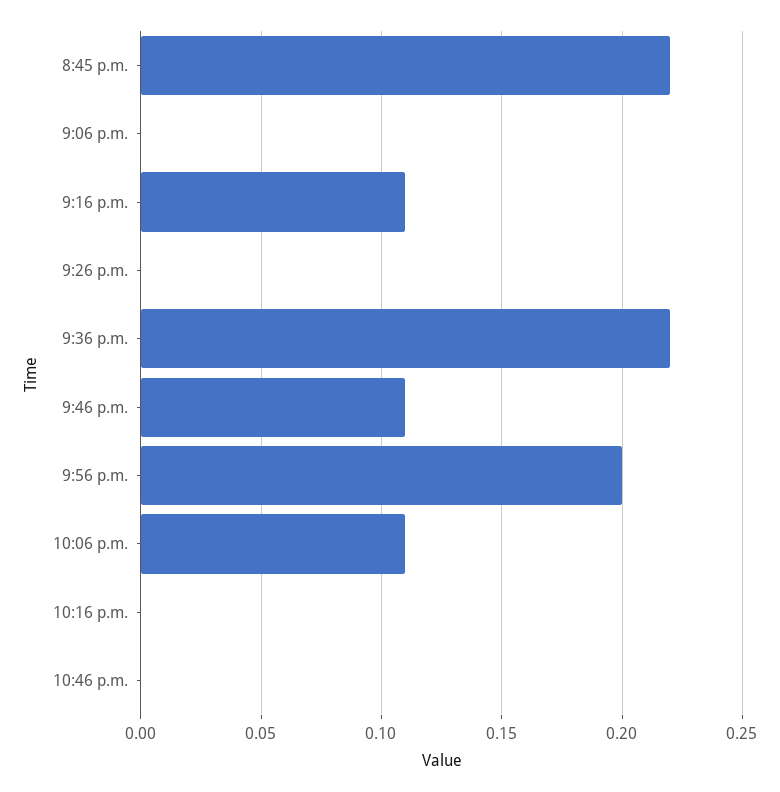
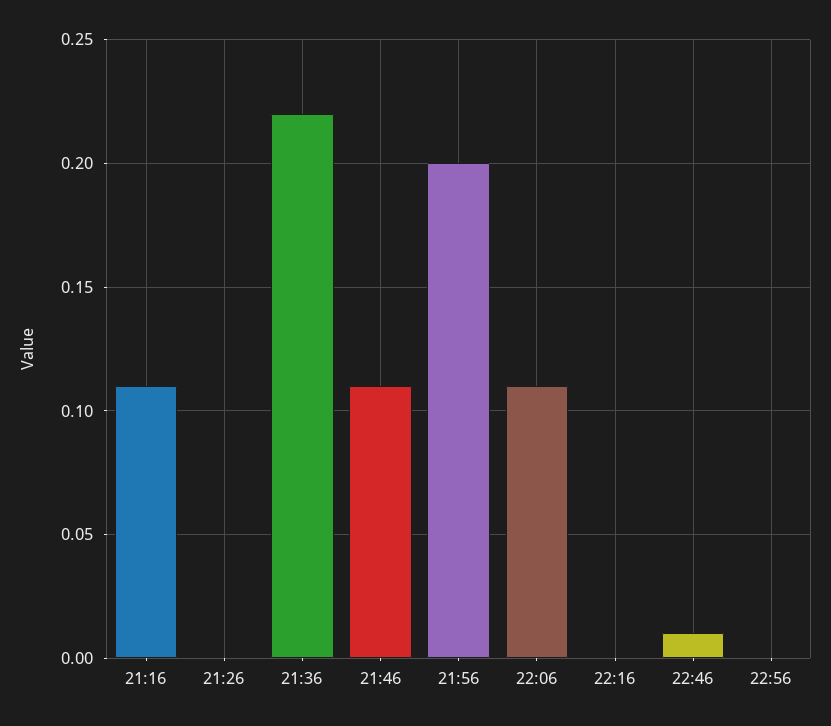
8:45 p.m.: 0.22 -> none
9:06 p.m.: 0 -> none
10:46 p.m.: 0 -> 0.01
22:56: none -> 0

